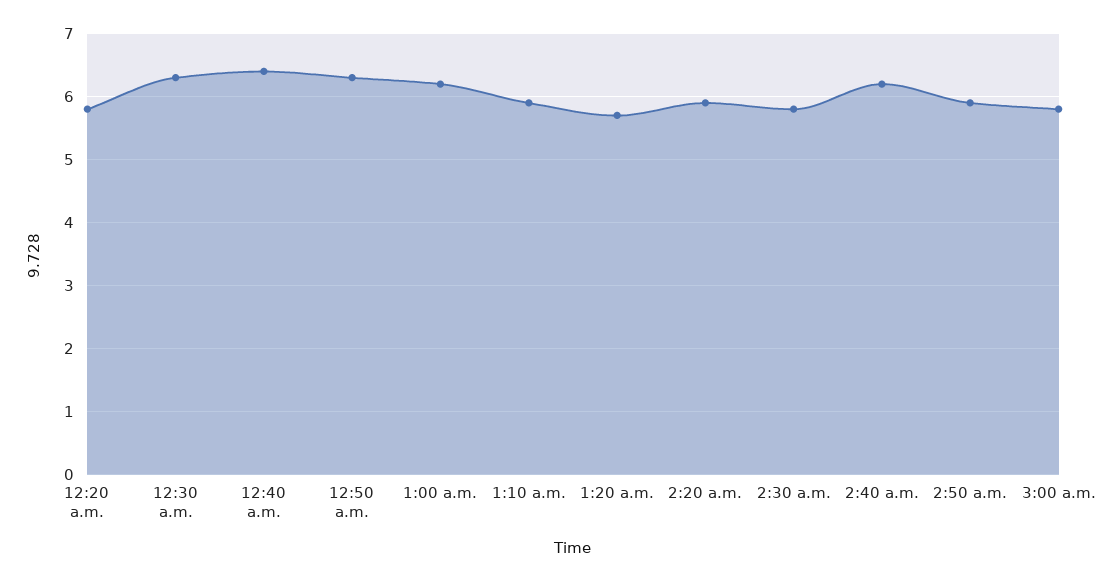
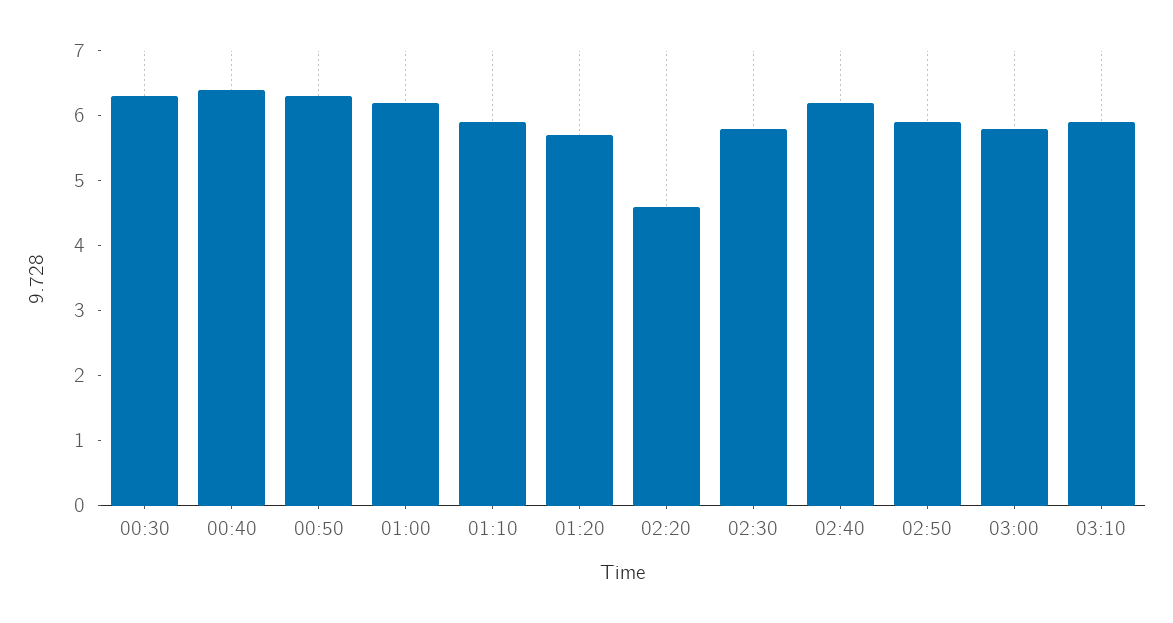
12:20 a.m.: 5.8 -> none
2:20 a.m.: 5.9 -> 4.5
03:10: none -> 6

